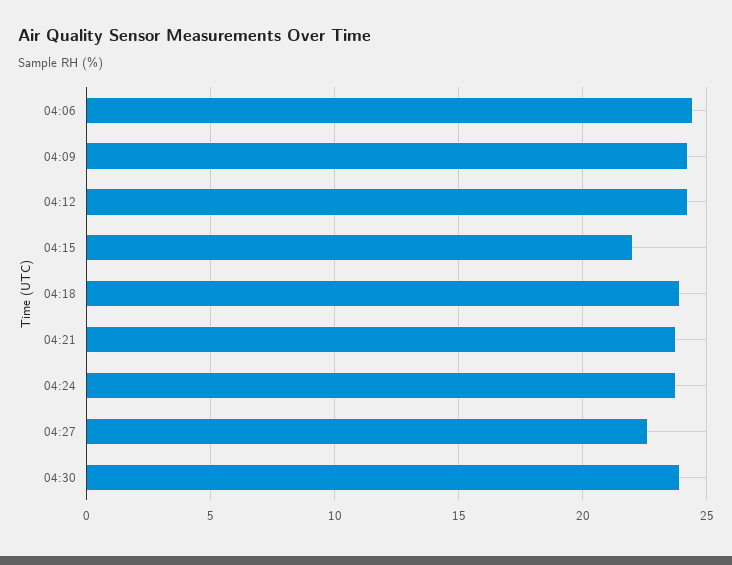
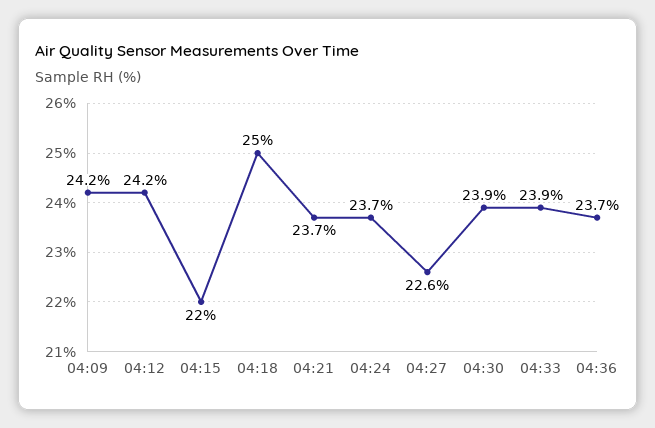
04:06: 24.5 -> none
04:18: 24 -> 25
04:33: none -> 23.9
04:36: none -> 23.7

